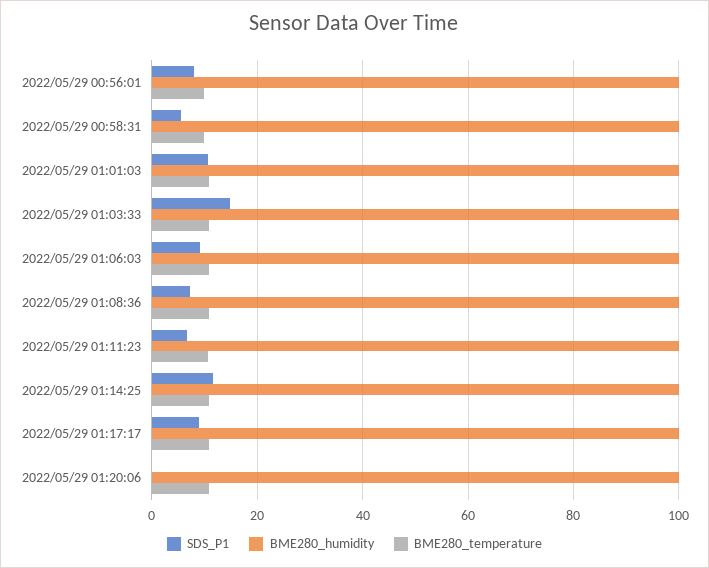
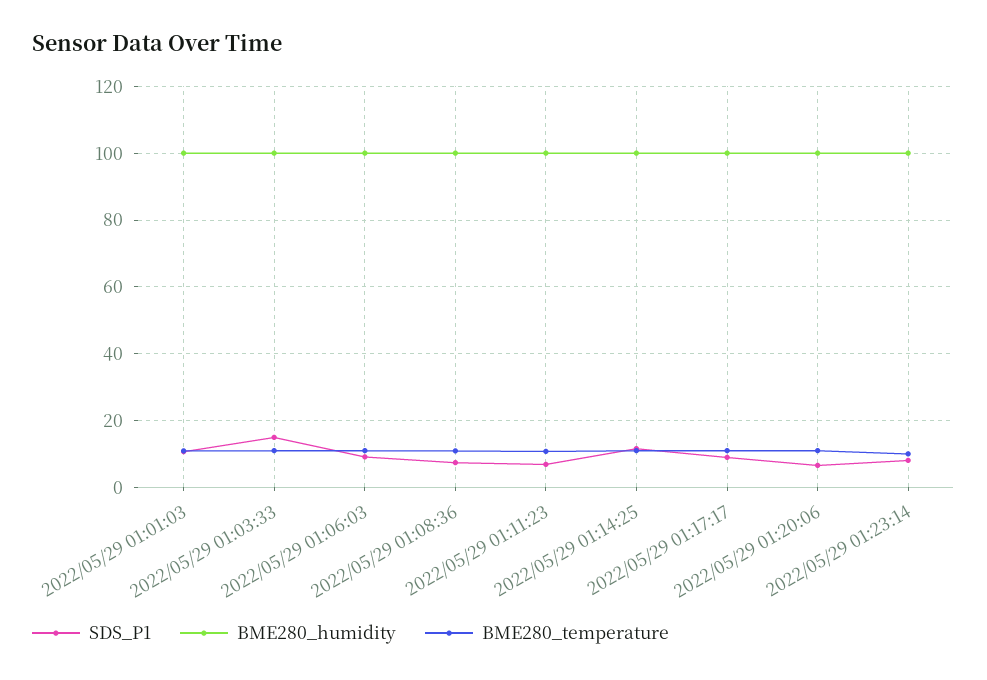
SDS_P1, 2022/05/29 00:56:01: 8 -> none
BME280_humidity, 2022/05/29 00:56:01: 100 -> none
BME280_temperature, 2022/05/29 00:56:01: 10 -> none
SDS_P1, 2022/05/29 00:58:31: 6 -> none
BME280_humidity, 2022/05/29 00:58:31: 100 -> none
BME280_temperature, 2022/05/29 00:58:31: 10 -> none
SDS_P1, 2022/05/29 01:20:06: 0 -> 6
SDS_P1, 2022/05/29 01:23:14: none -> 8
BME280_humidity, 2022/05/29 01:23:14: none -> 100
BME280_temperature, 2022/05/29 01:23:14: none -> 10

